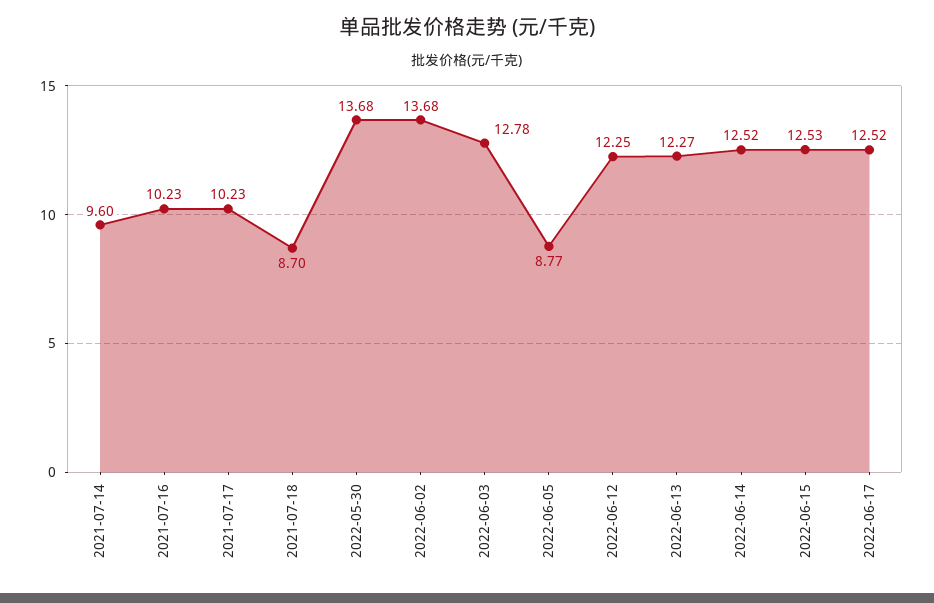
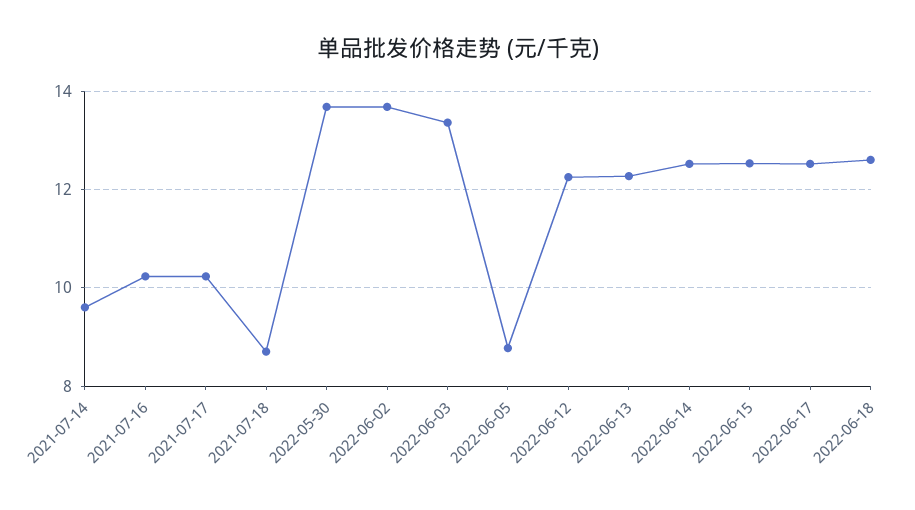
2022-06-03: 12.78 -> 13.4
2022-06-18: none -> 12.6

